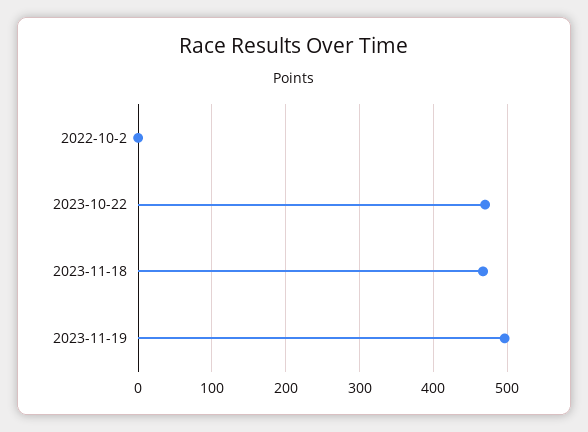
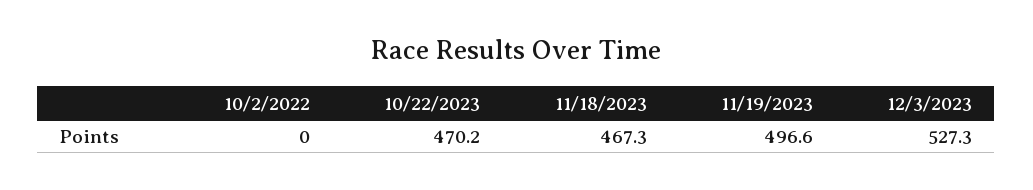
12/3/2023: none -> 527.3

